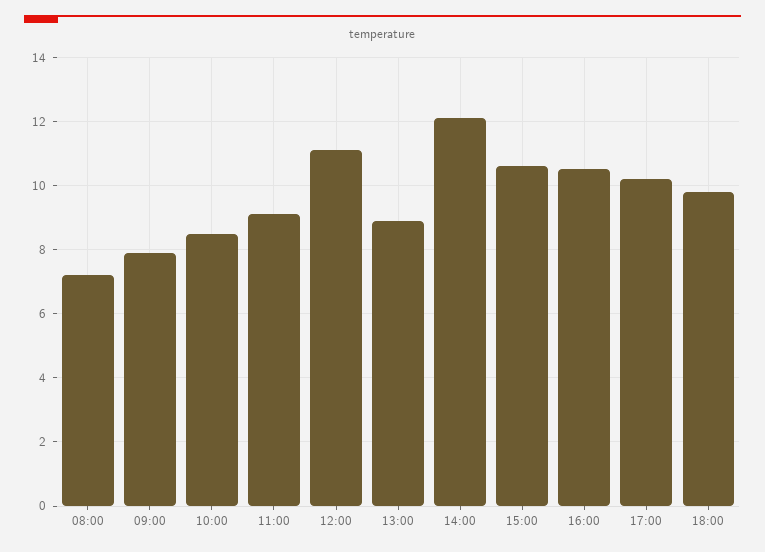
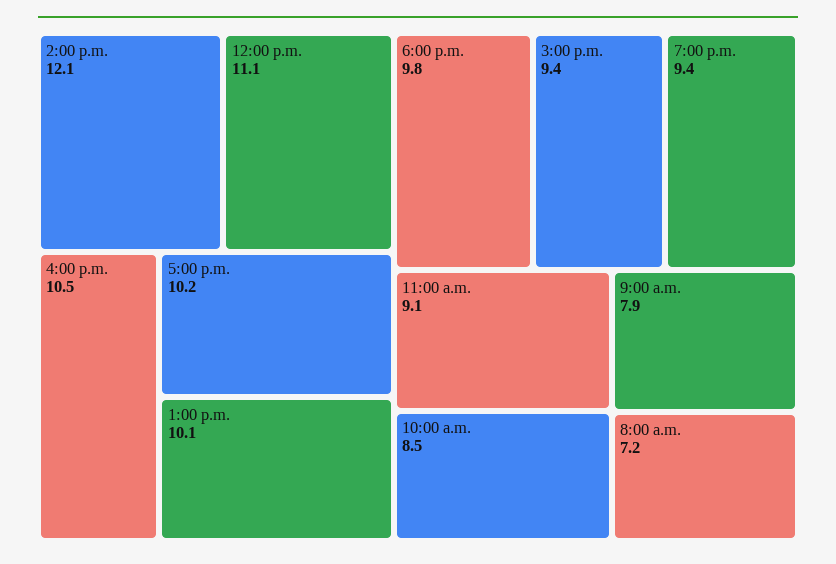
13:00: 9 -> 10.1
15:00: 10.5 -> 9.4
7:00 p.m.: none -> 9.4

